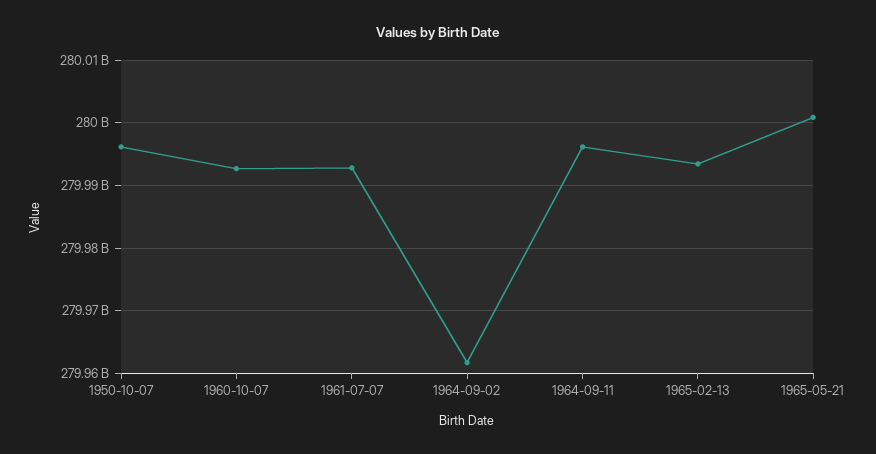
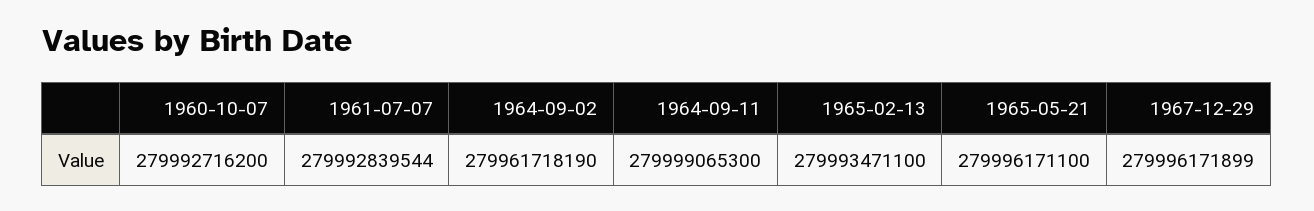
1950-10-07: 279996000000 -> none
1964-09-11: 279996000000 -> 279999065300
1965-05-21: 280001000000 -> 279996171100
1967-12-29: none -> 279996171899

